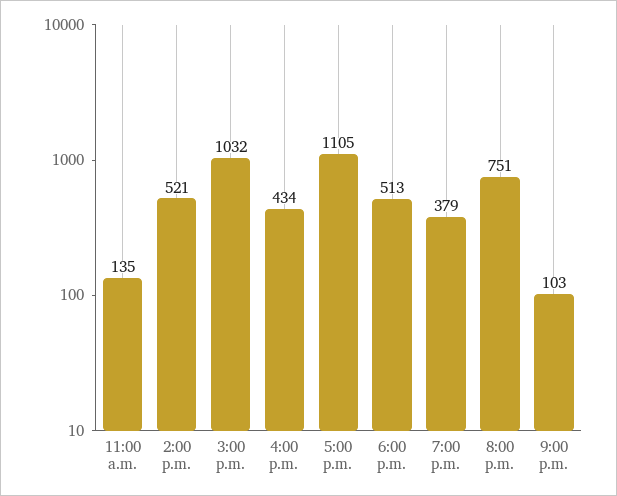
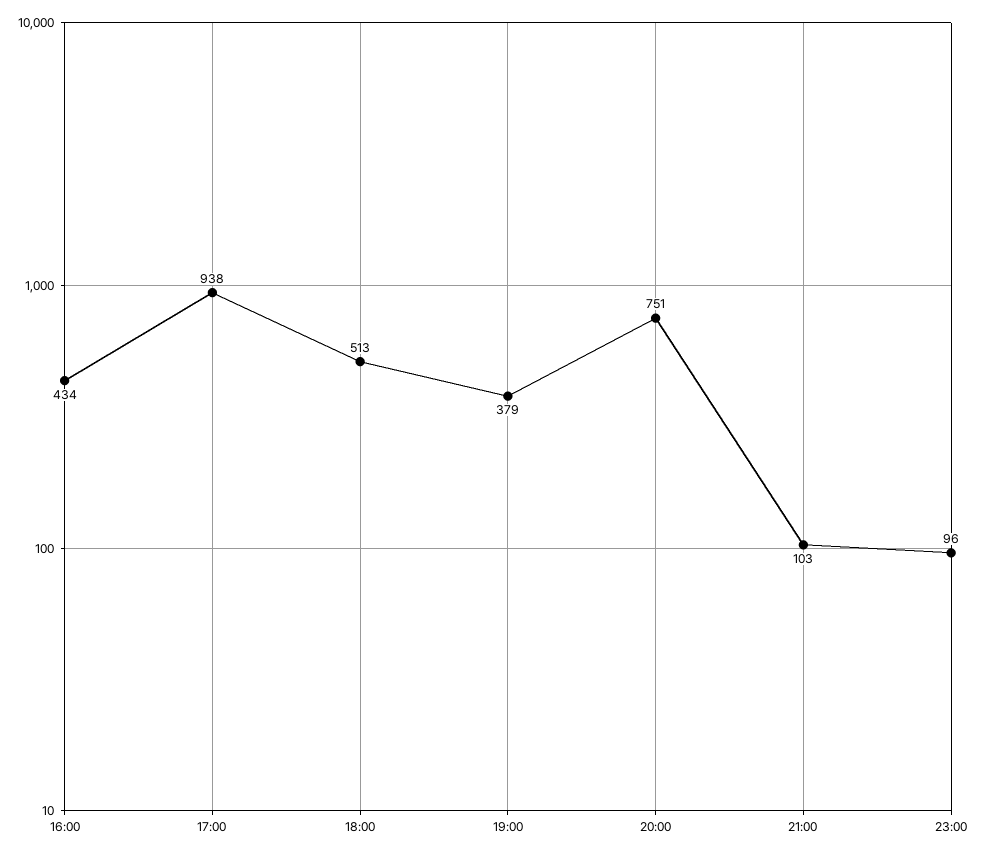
11:00 a.m.: 135 -> none
2:00 p.m.: 521 -> none
3:00 p.m.: 1032 -> none
5:00 p.m.: 1105 -> 938
23:00: none -> 96

